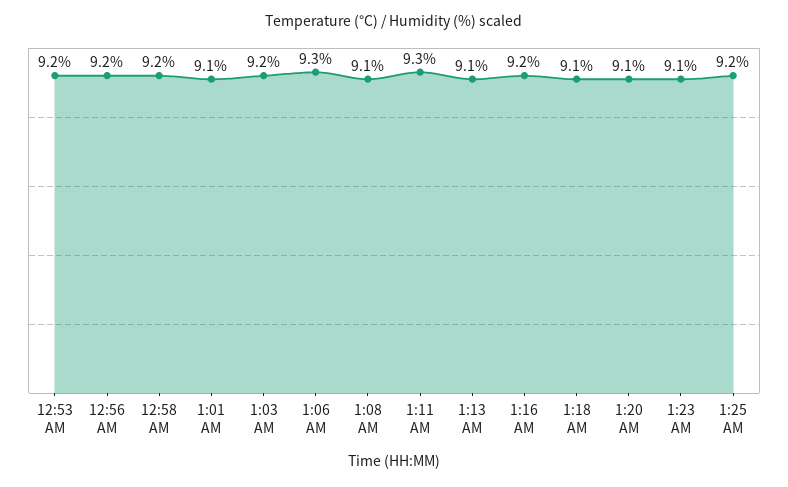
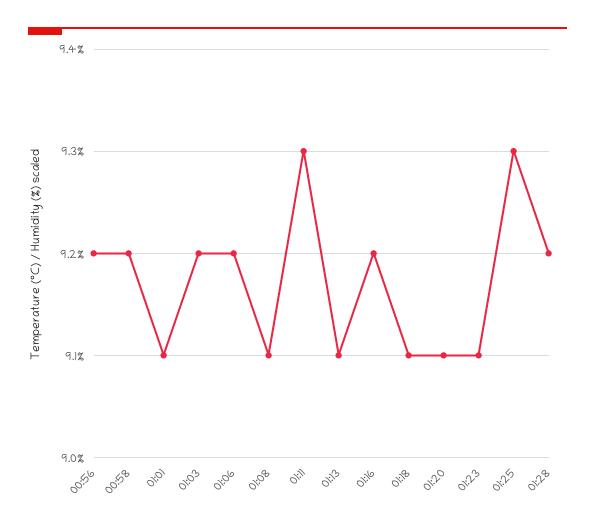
12:53 AM: 9.2 -> none
1:06 AM: 9.3 -> 9.2
1:25 AM: 9.2 -> 9.3
01:28: none -> 9.2

